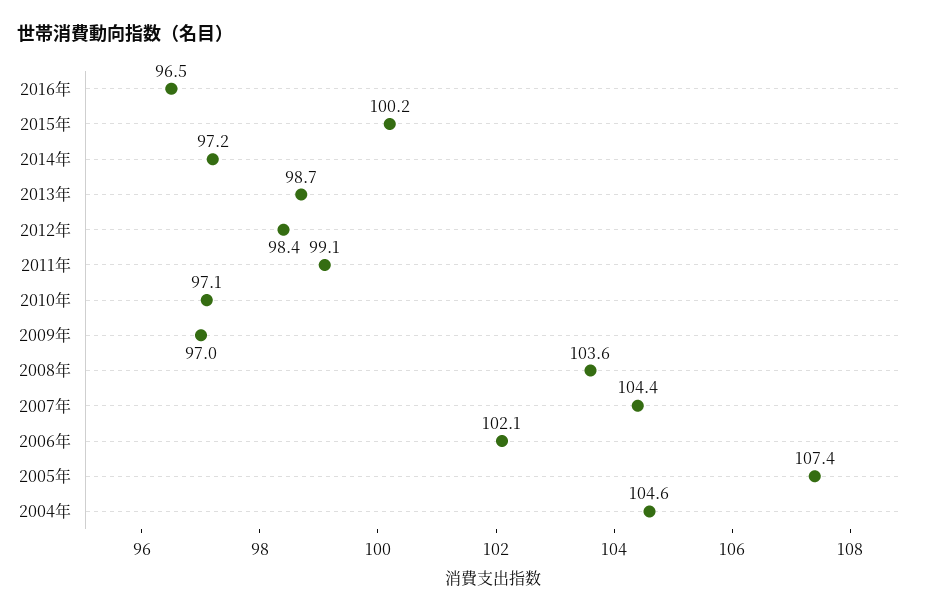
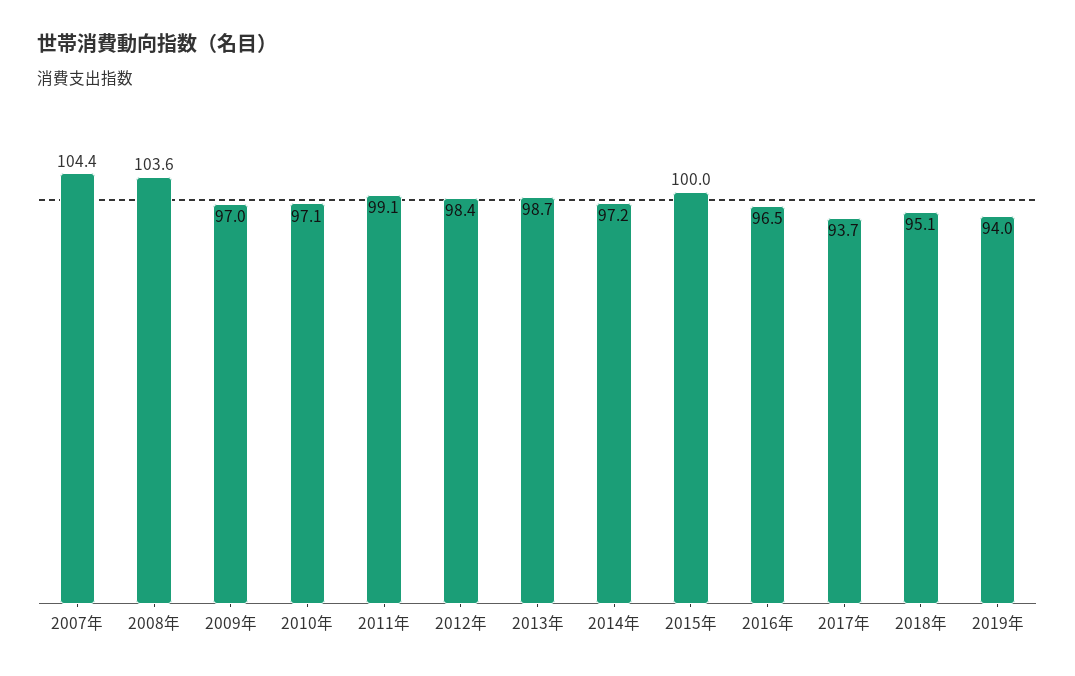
2015年: 100.2 -> 100
2006年: 102.1 -> none
2005年: 107.4 -> none
2004年: 104.6 -> none
2017年: none -> 93.7
2018年: none -> 95.1
2019年: none -> 94

